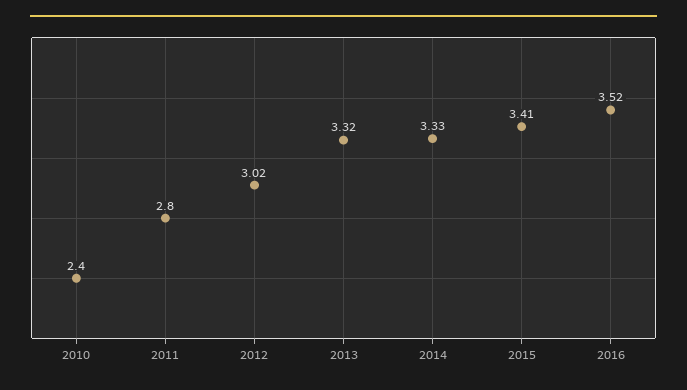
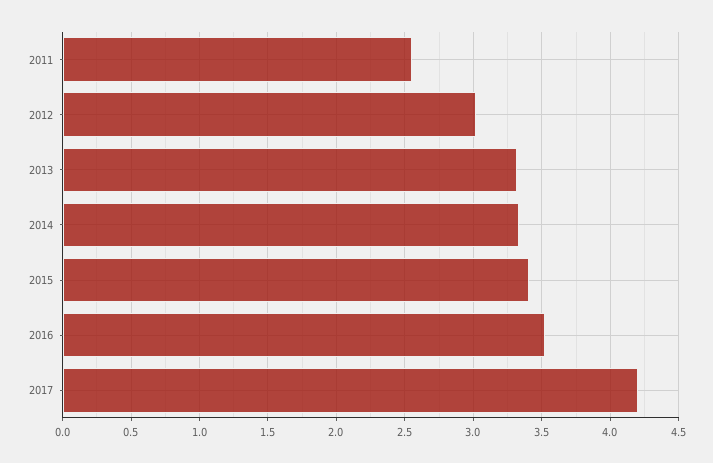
2010: 2.4 -> none
2011: 2.8 -> 2.55
2017: none -> 4.2

